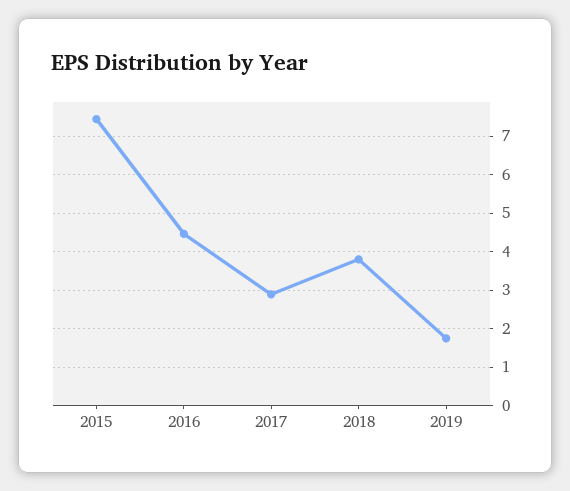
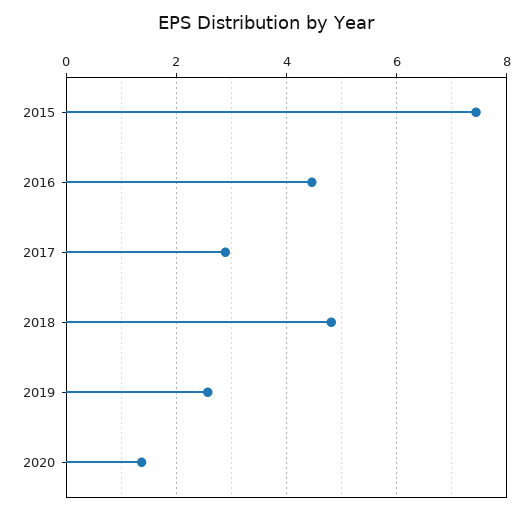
2018: 3.8 -> 4.8
2019: 1.8 -> 2.6
2020: none -> 1.4

